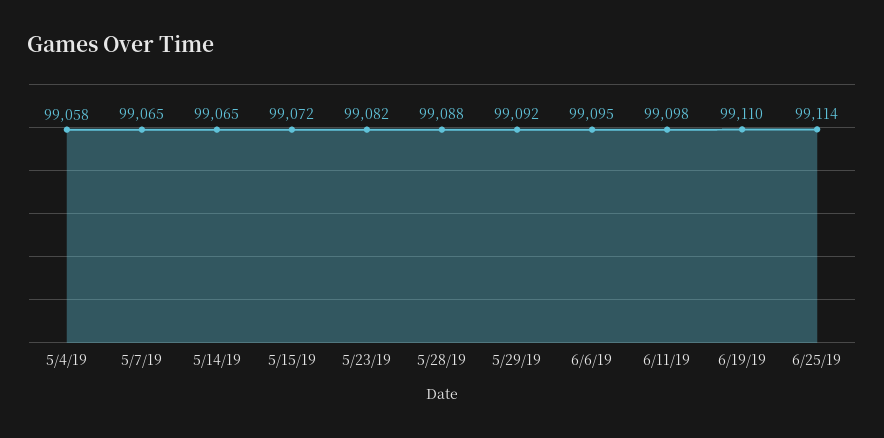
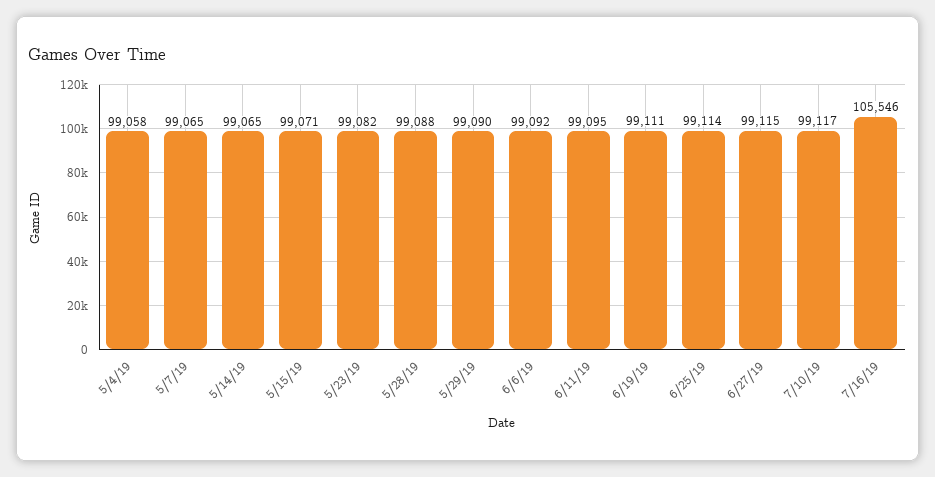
5/15/19: 99072 -> 99071
5/29/19: 99092 -> 99090
6/6/19: 99095 -> 99092
6/11/19: 99098 -> 99095
6/19/19: 99110 -> 99111
6/27/19: none -> 99115
7/10/19: none -> 99117
7/16/19: none -> 105546

